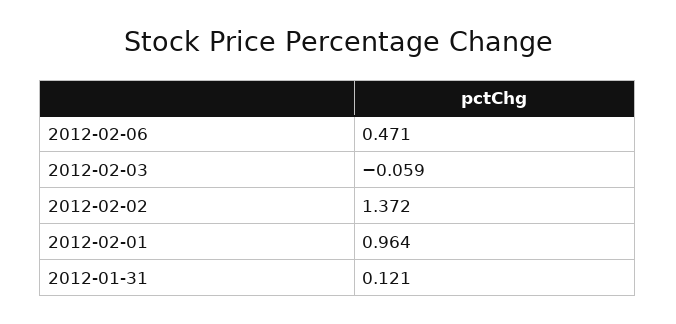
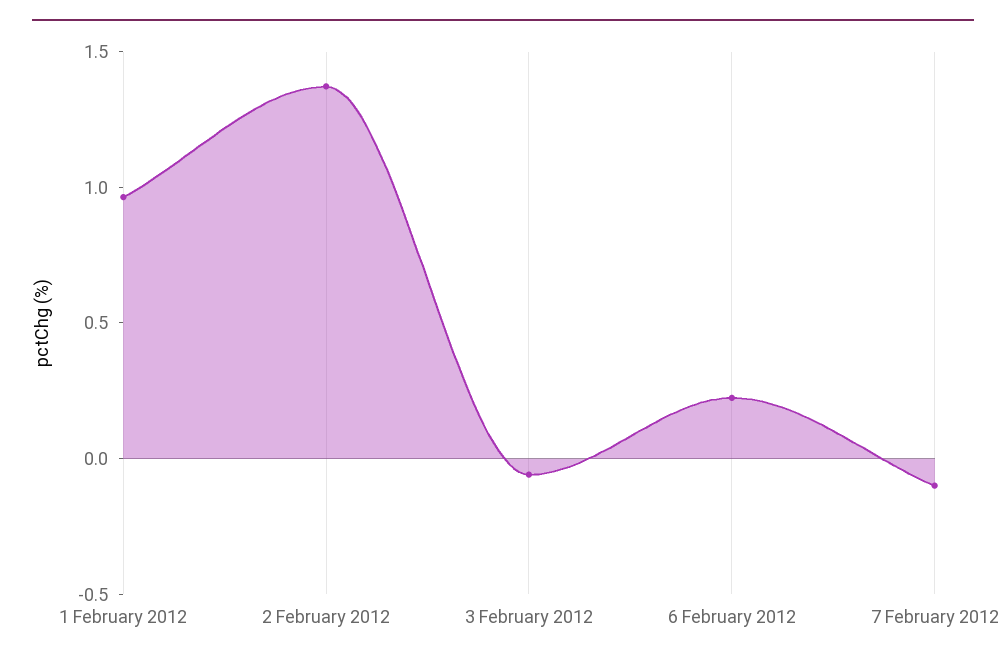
2012-02-06: 0.471 -> 0.2
2012-01-31: 0.121 -> none
7 February 2012: none -> -0.1

